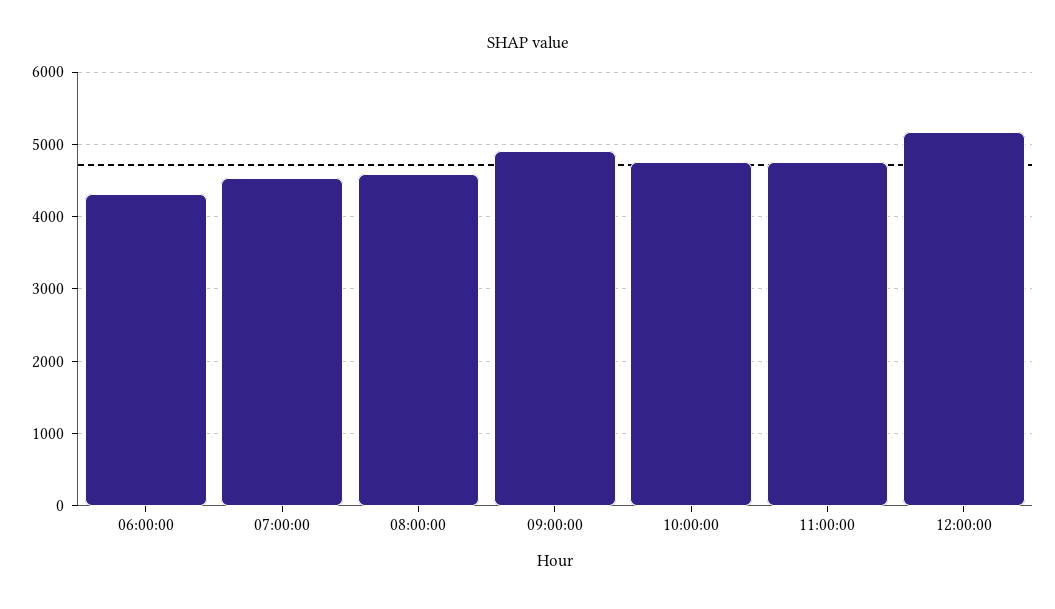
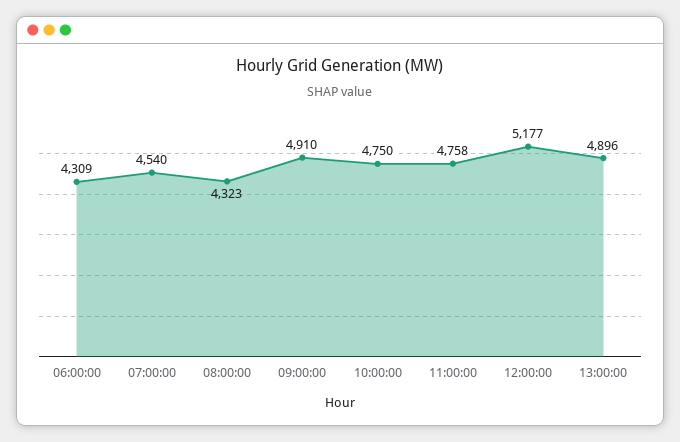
08:00:00: 4600 -> 4323
13:00:00: none -> 4896

